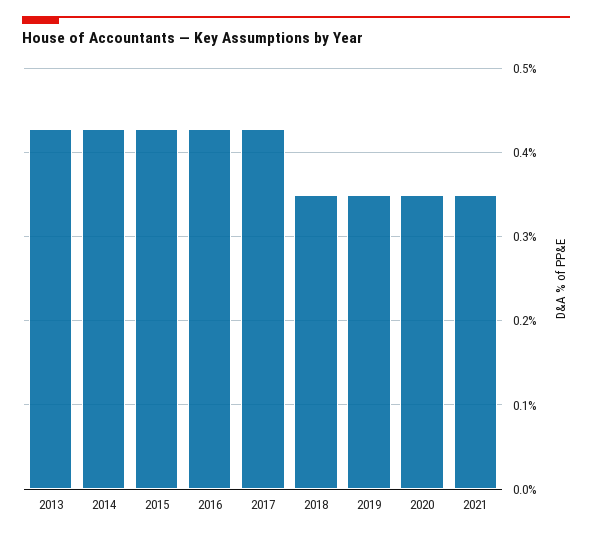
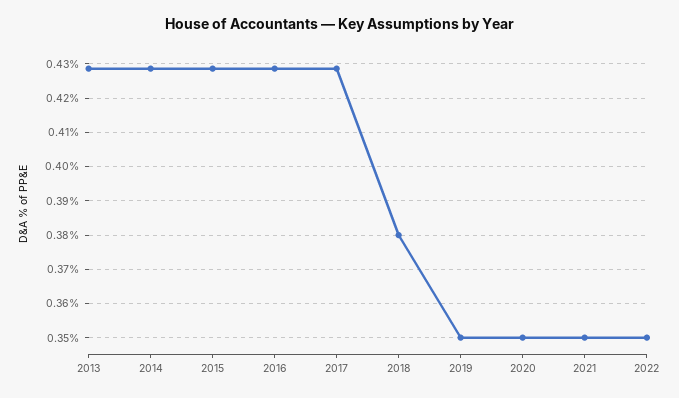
2018: 0.35 -> 0.38
2022: none -> 0.35

